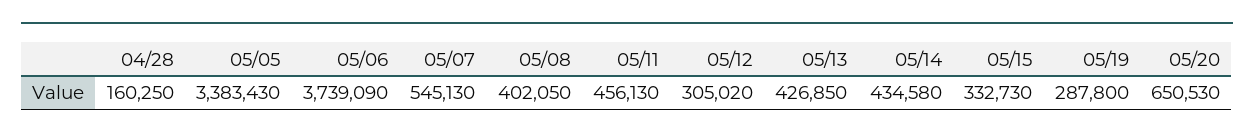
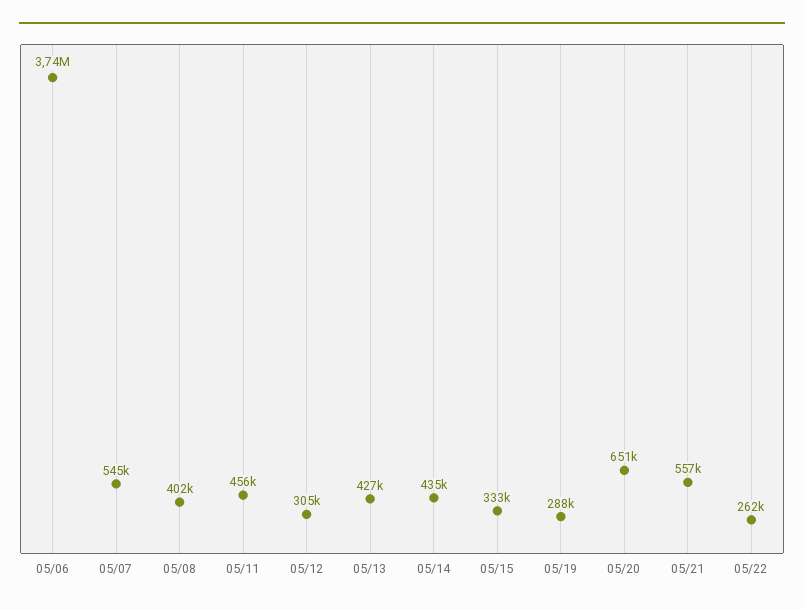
04/28: 160250 -> none
05/05: 3383430 -> none
05/21: none -> 557000
05/22: none -> 262000

